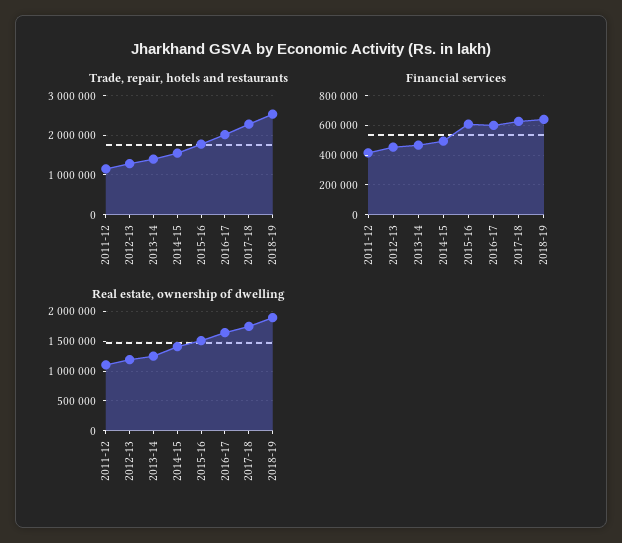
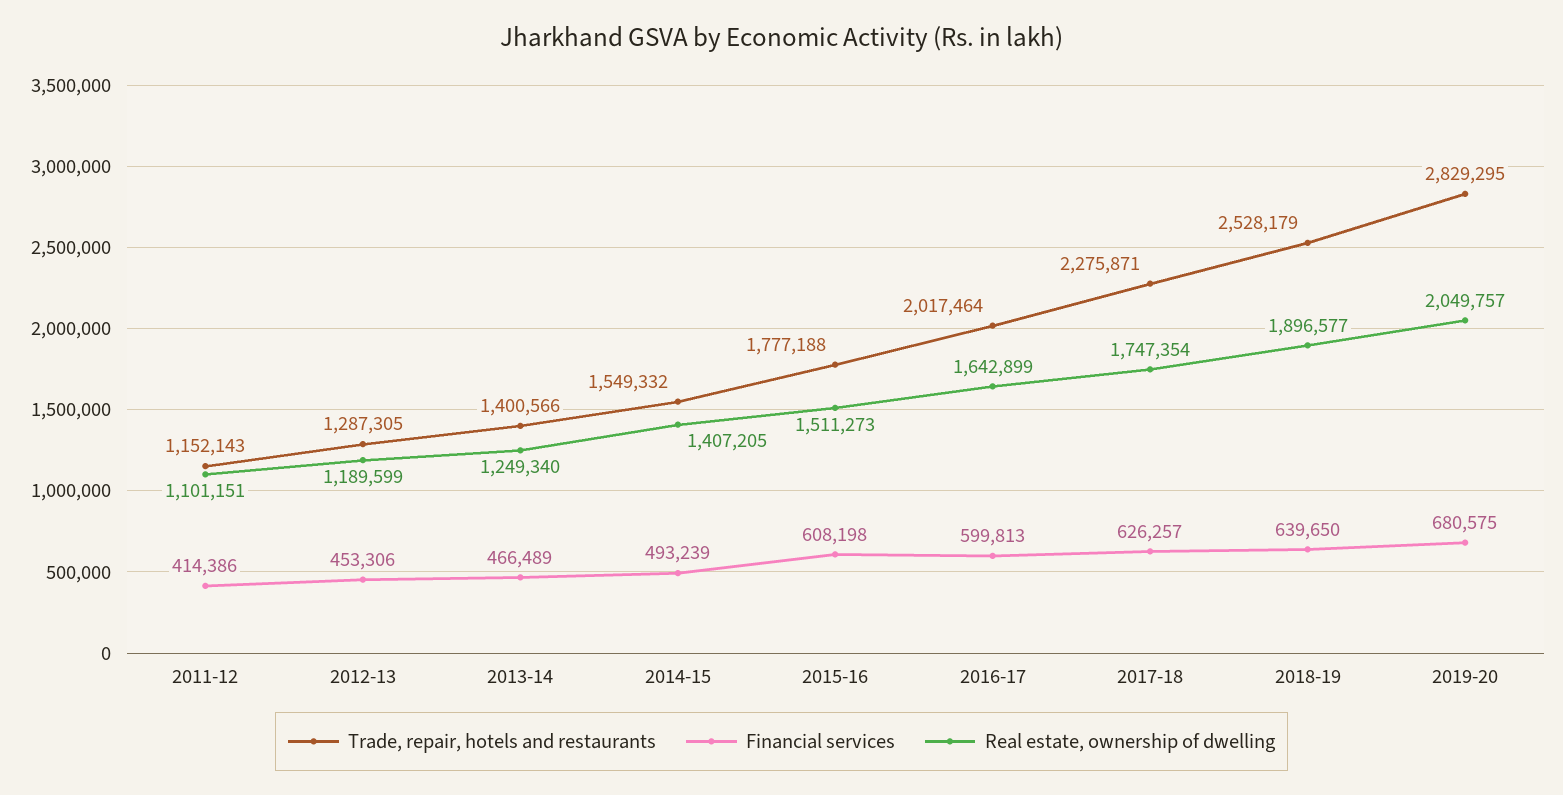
Trade, repair, hotels and restaurants, 2019-20: none -> 2829295
Financial services, 2019-20: none -> 680575
Real estate, ownership of dwelling, 2019-20: none -> 2049757

